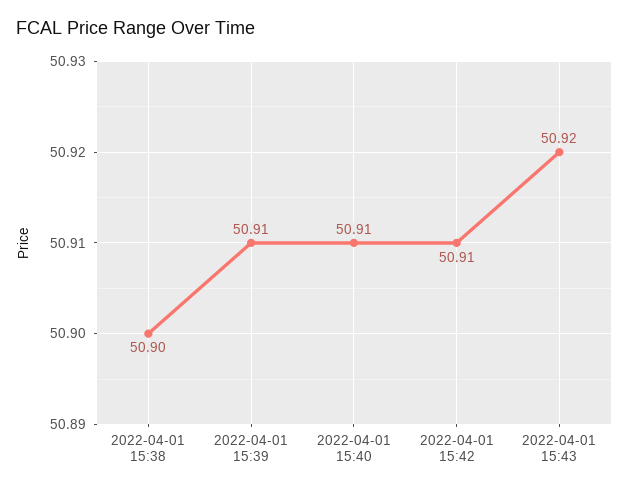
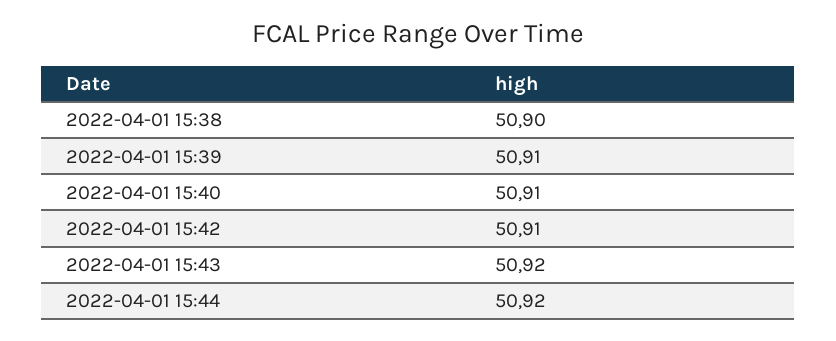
2022-04-01 15:44: none -> 50.92

